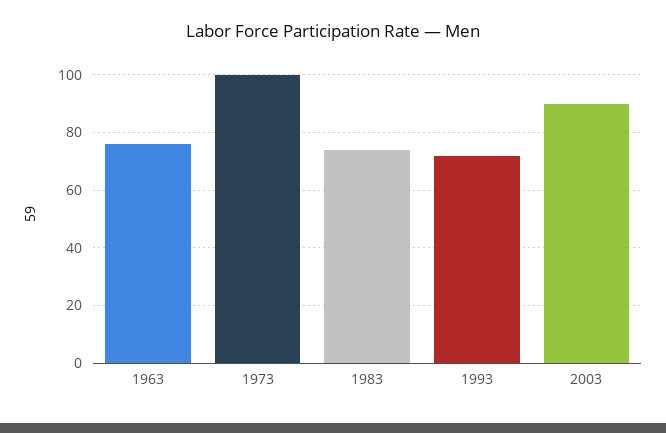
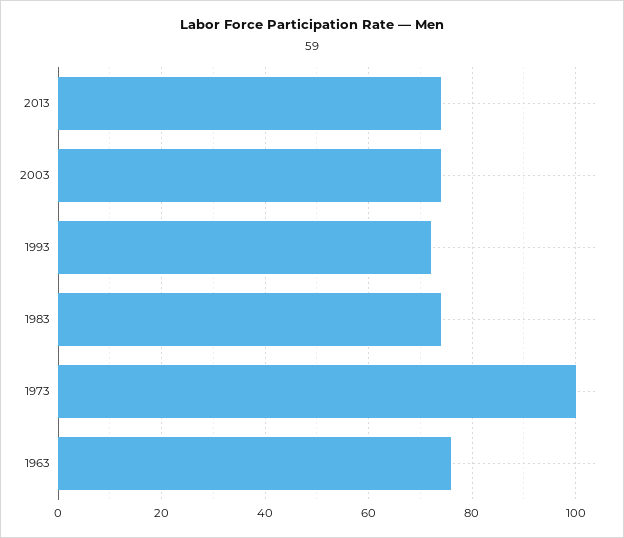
2003: 90 -> 75
2013: none -> 75

